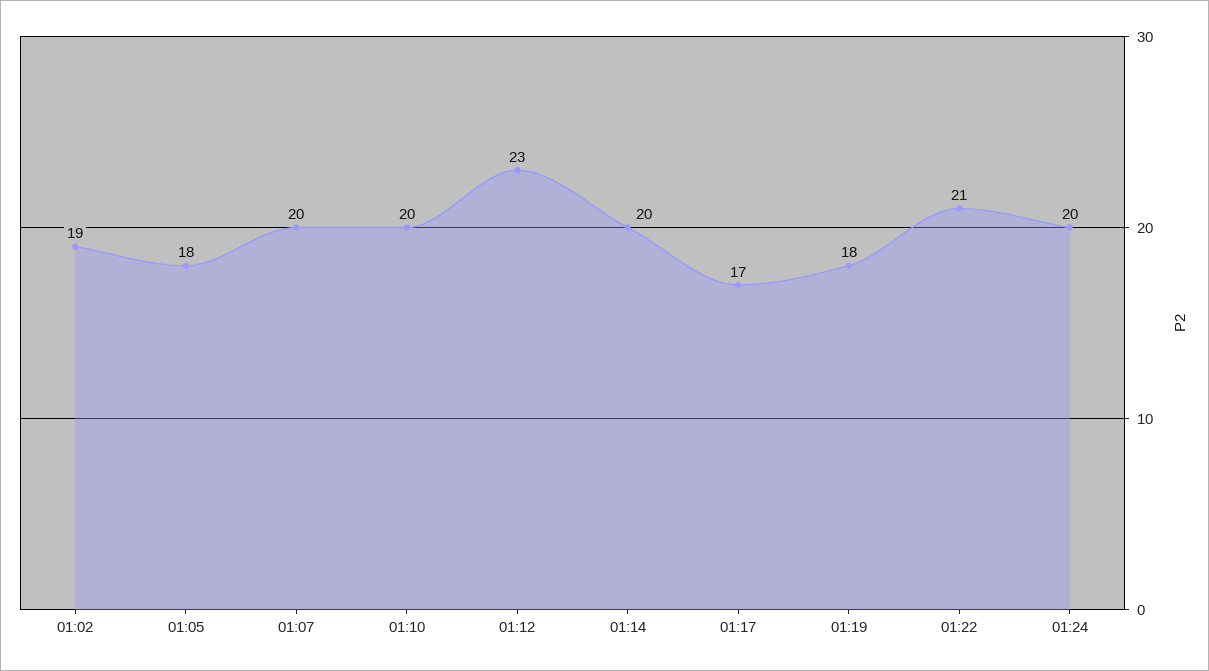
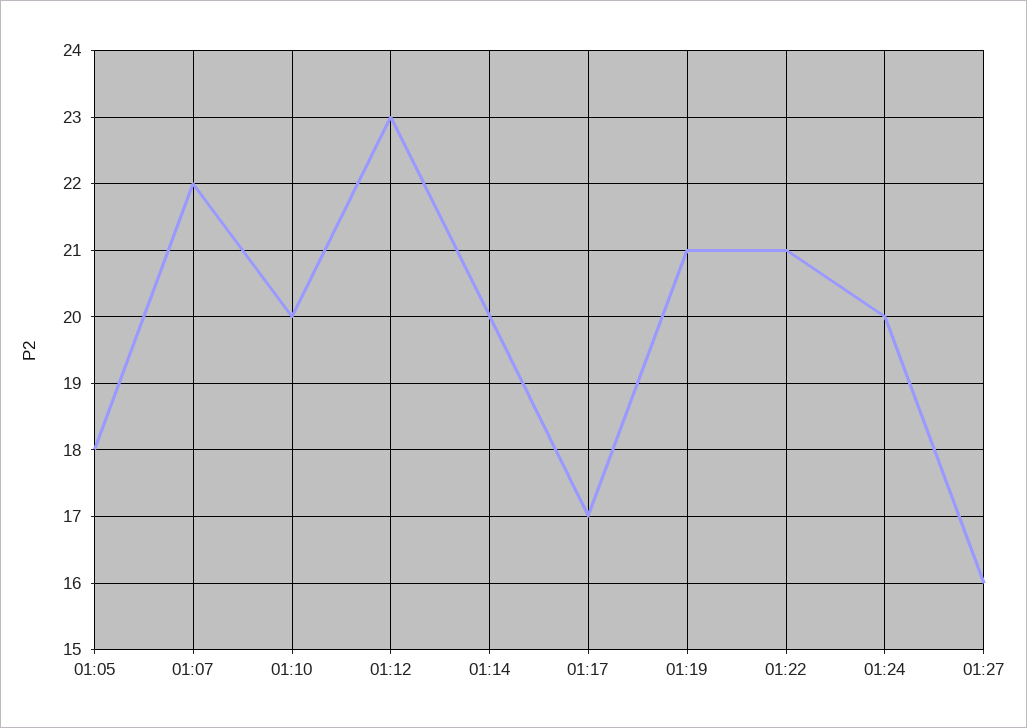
01:02: 19 -> none
01:07: 20 -> 22
01:19: 18 -> 21
01:27: none -> 16

